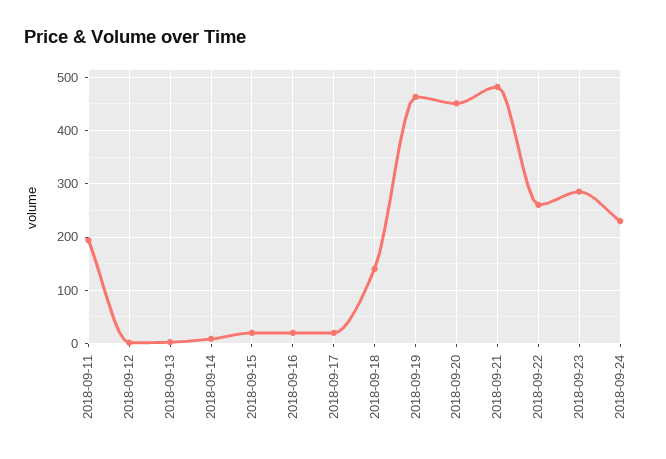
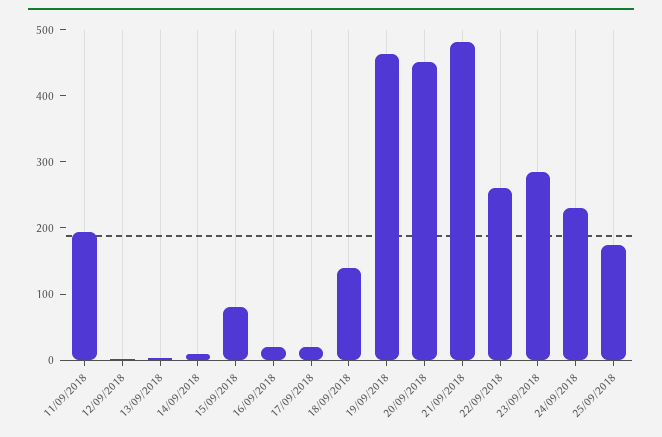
2018-09-15: 20 -> 80
25/09/2018: none -> 180

